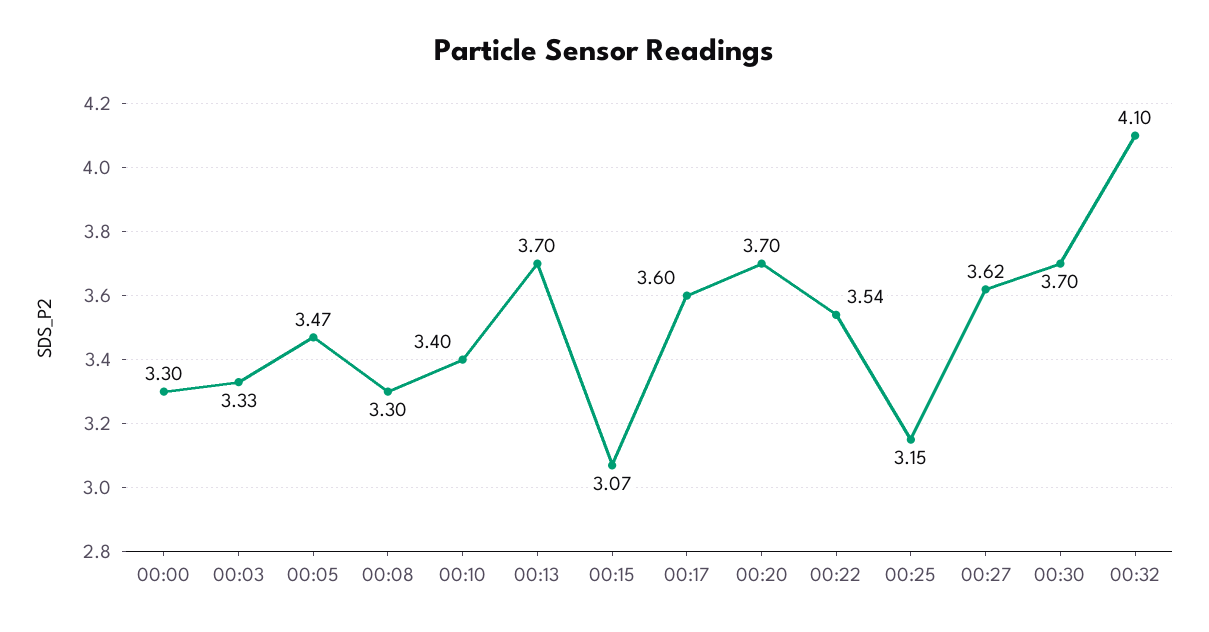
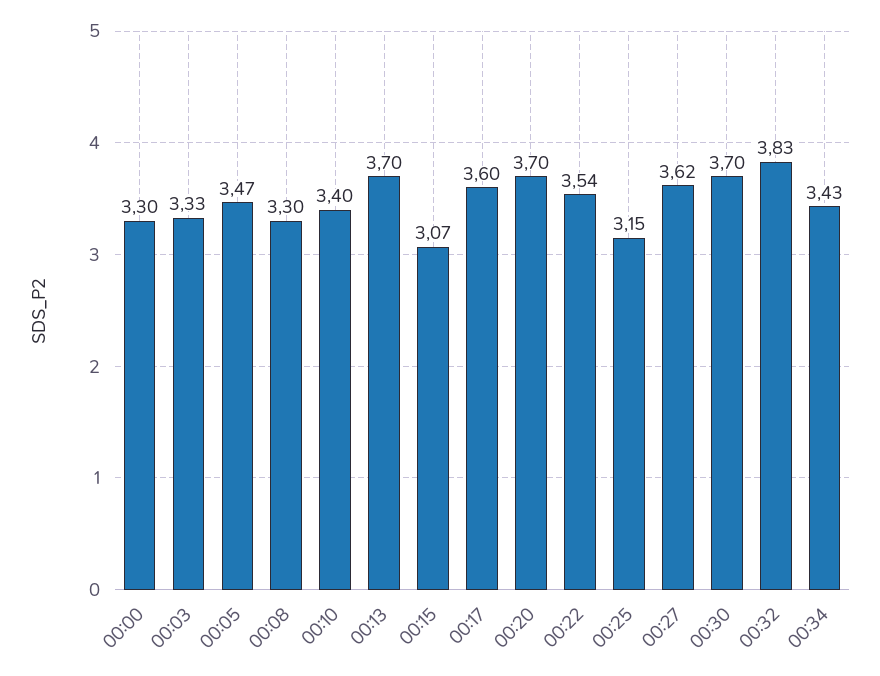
00:32: 4.1 -> 3.83
00:34: none -> 3.43

